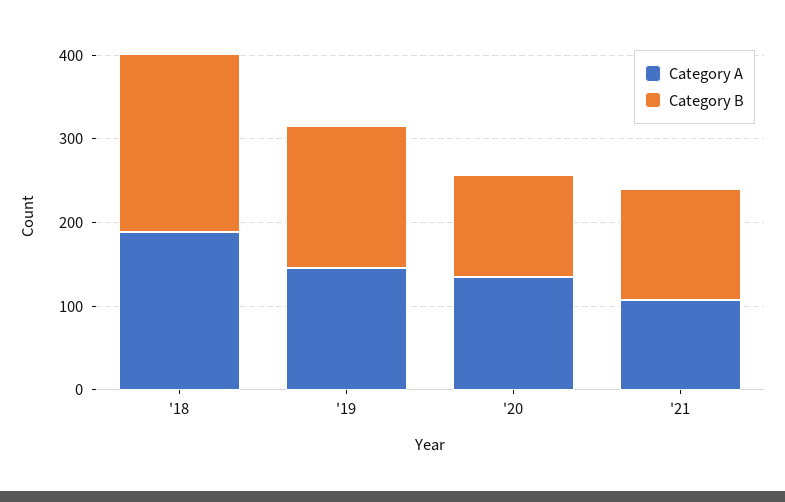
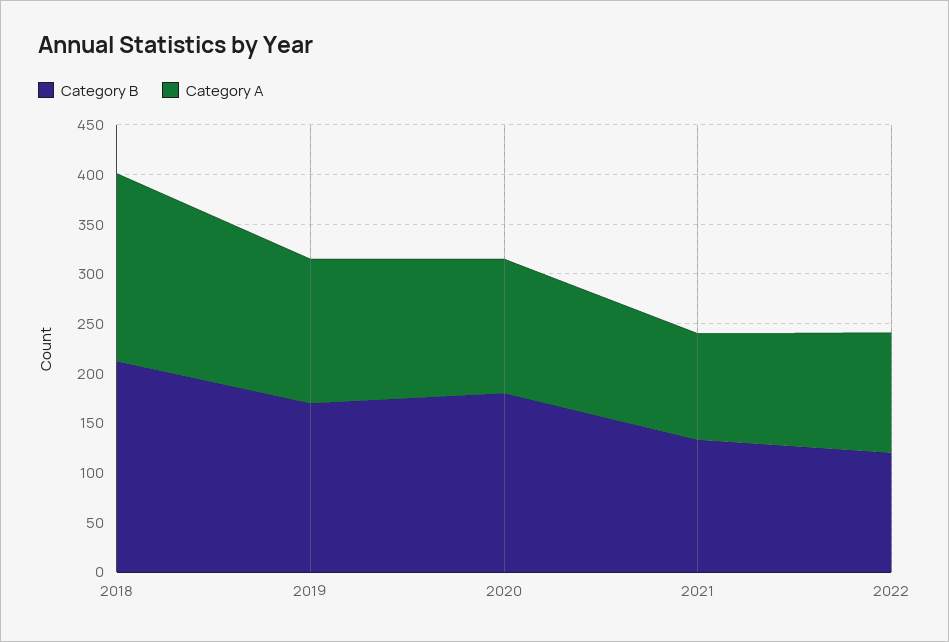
Category B, '20: 120 -> 180
Category B, 2022: none -> 120
Category A, 2022: none -> 120

